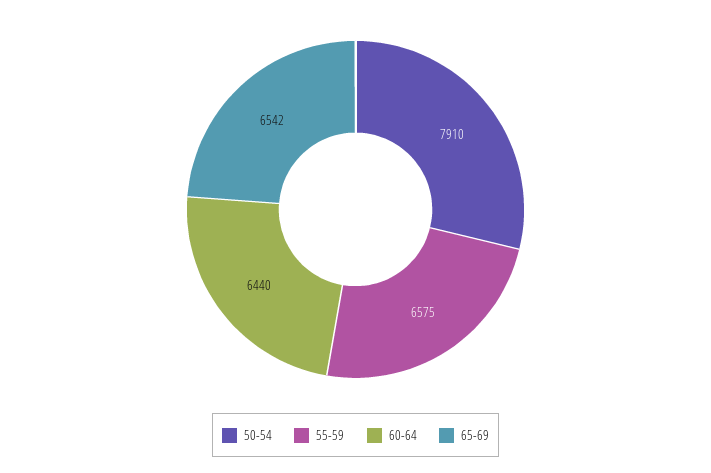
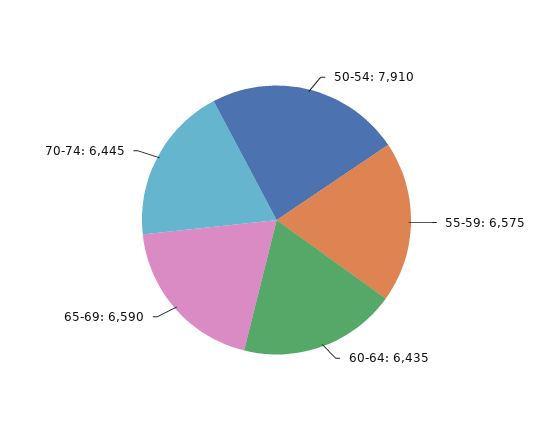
60-64: 6440 -> 6435
65-69: 6542 -> 6590
70-74: none -> 6445

